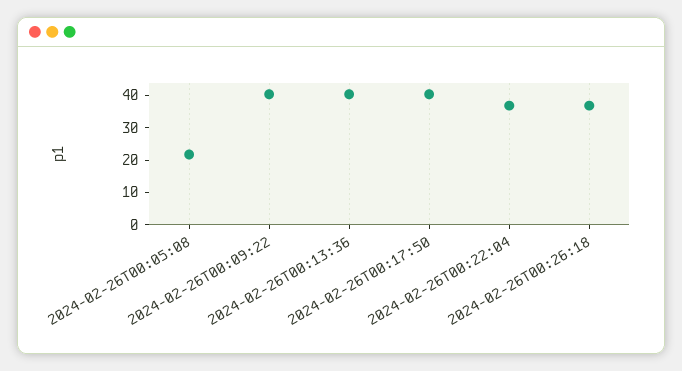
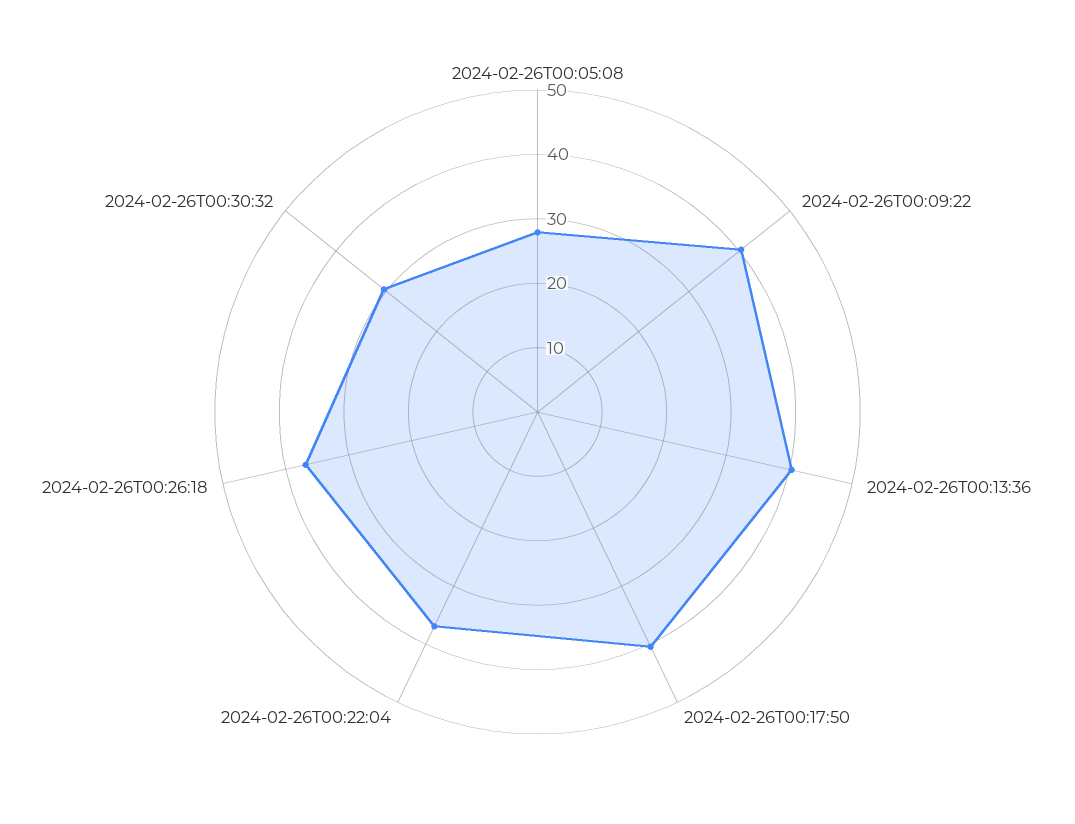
2024-02-26T00:05:08: 22.5 -> 28
2024-02-26T00:30:32: none -> 30

